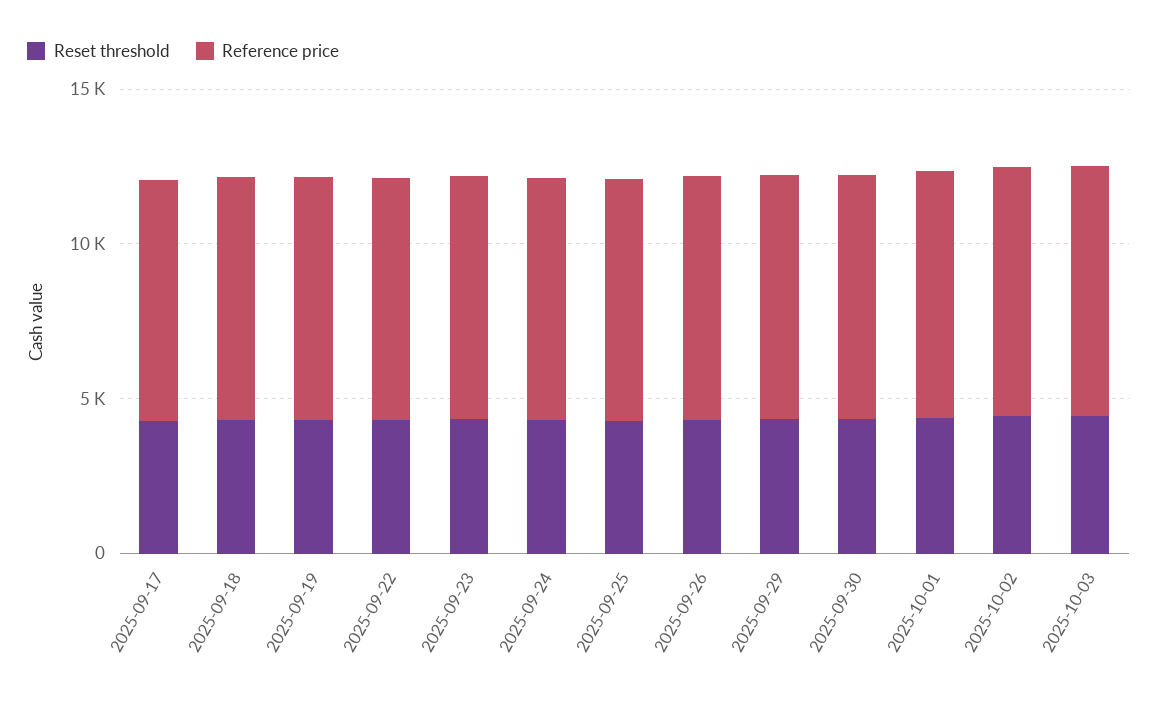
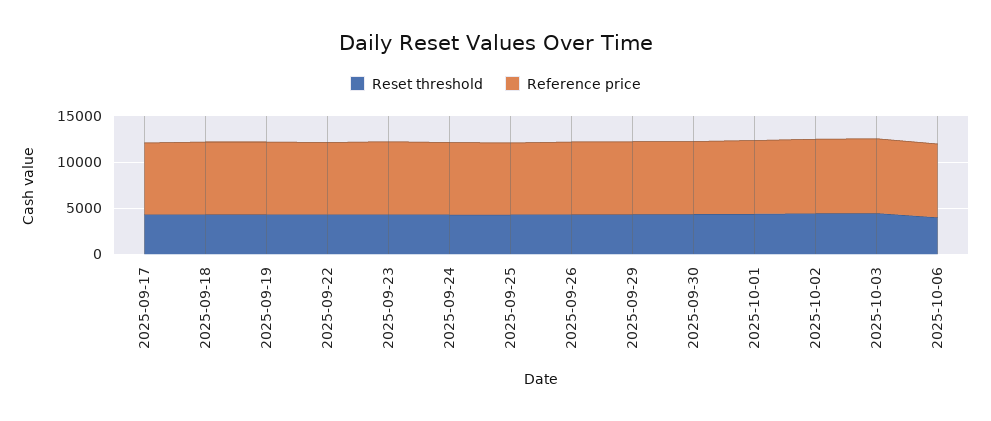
Reset threshold, 2025-10-06: none -> 4000
Reference price, 2025-10-06: none -> 8000

